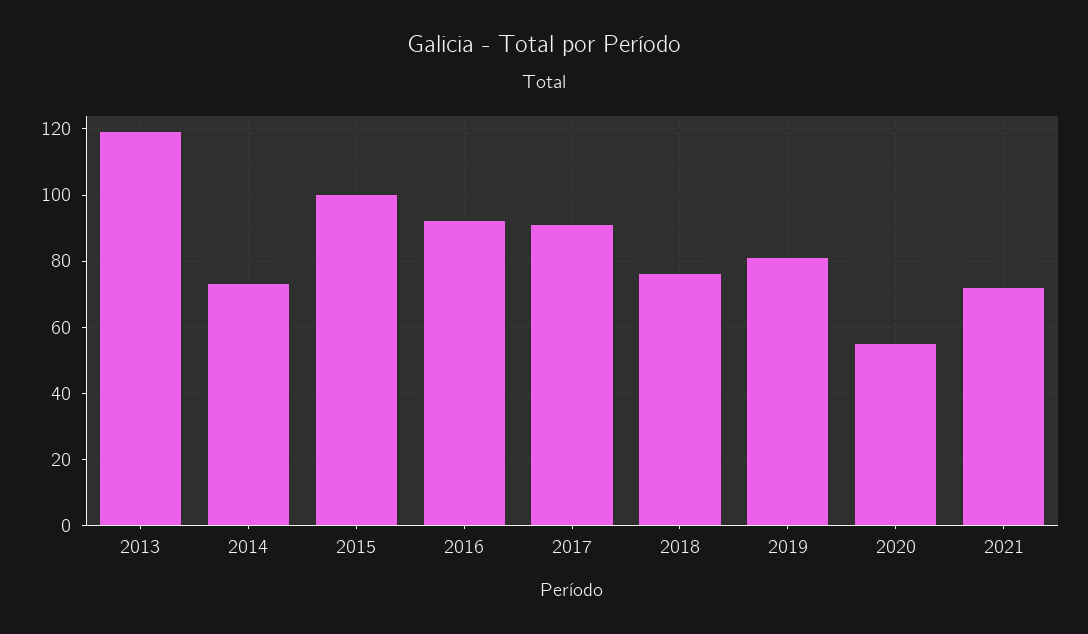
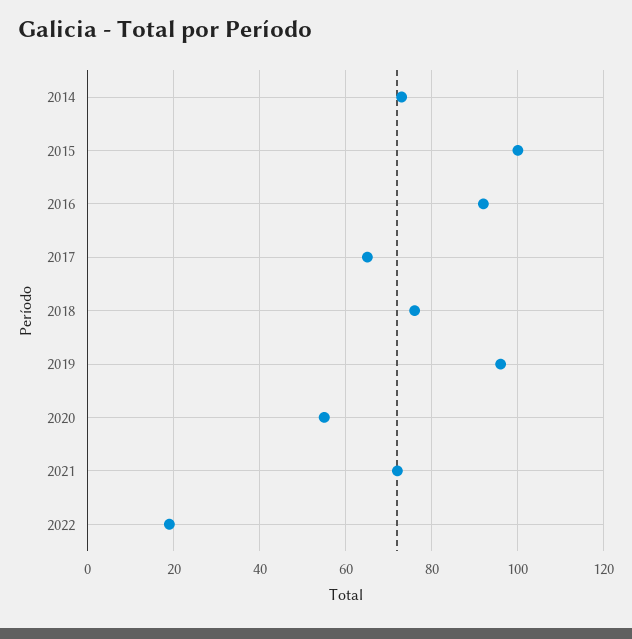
2013: 120 -> none
2017: 90 -> 65
2019: 80 -> 95
2022: none -> 20

